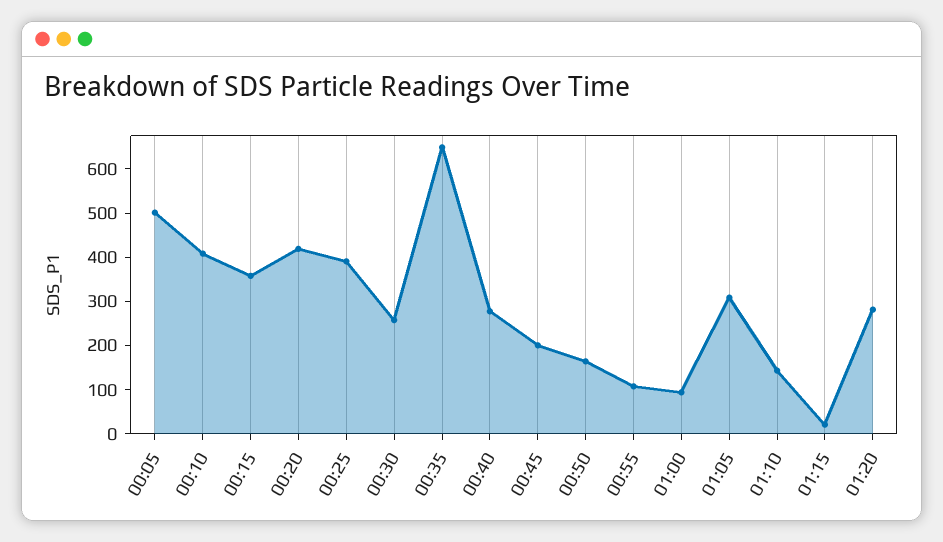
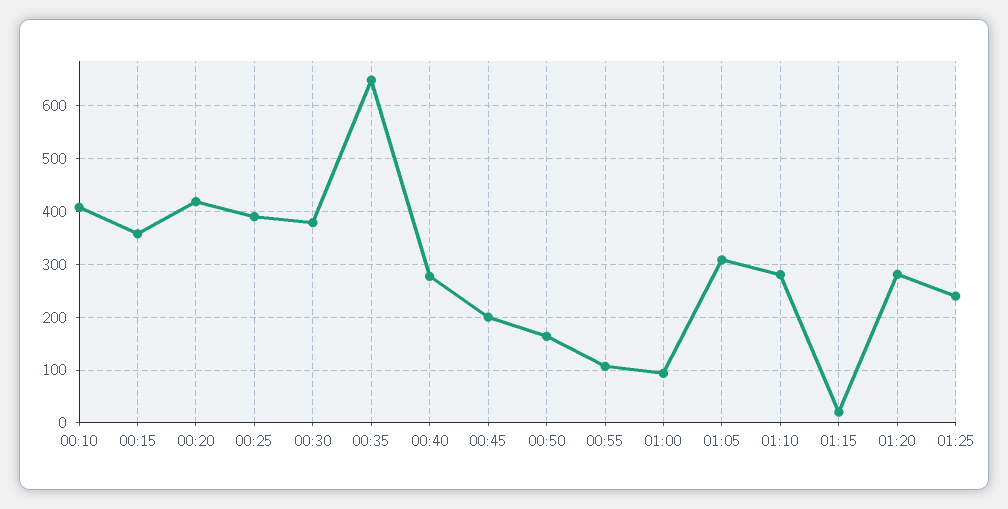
00:05: 500 -> none
00:30: 260 -> 380
01:10: 140 -> 280
01:25: none -> 240

